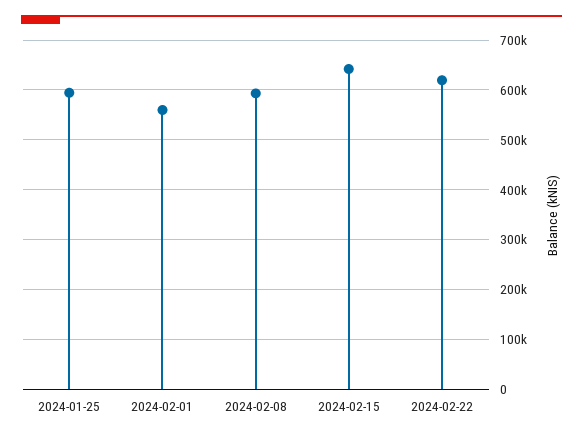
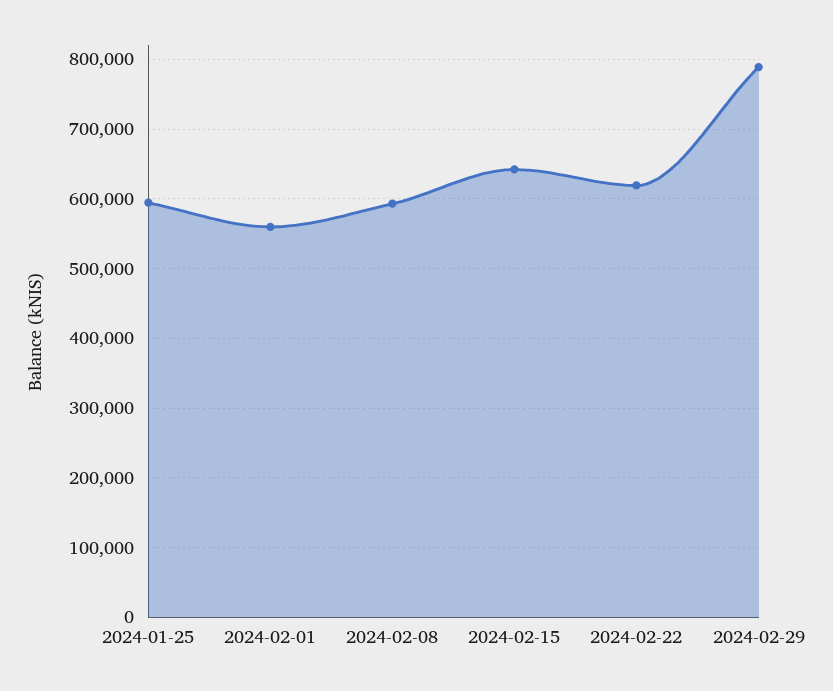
2024-02-29: none -> 790000

